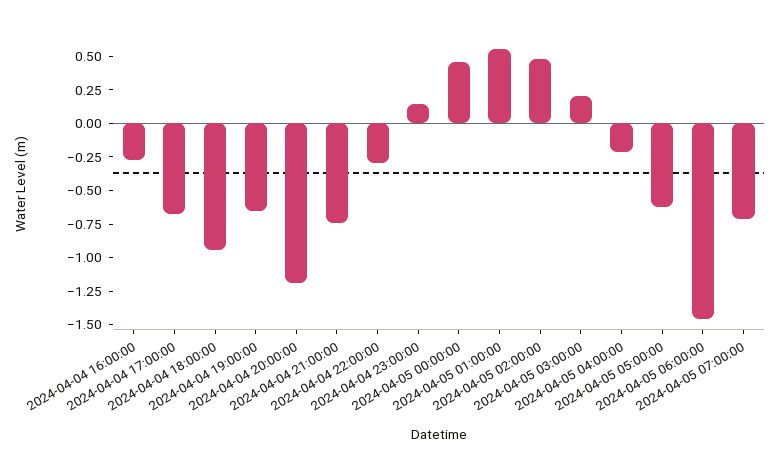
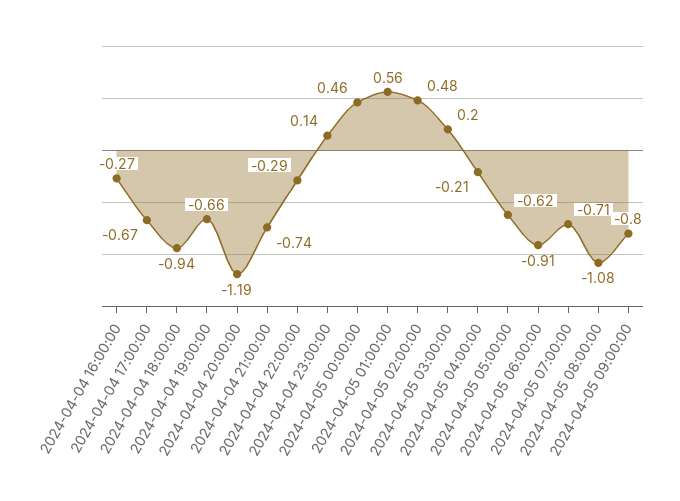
2024-04-05 06:00:00: -1.5 -> -0.91
2024-04-05 08:00:00: none -> -1.08
2024-04-05 09:00:00: none -> -0.8

